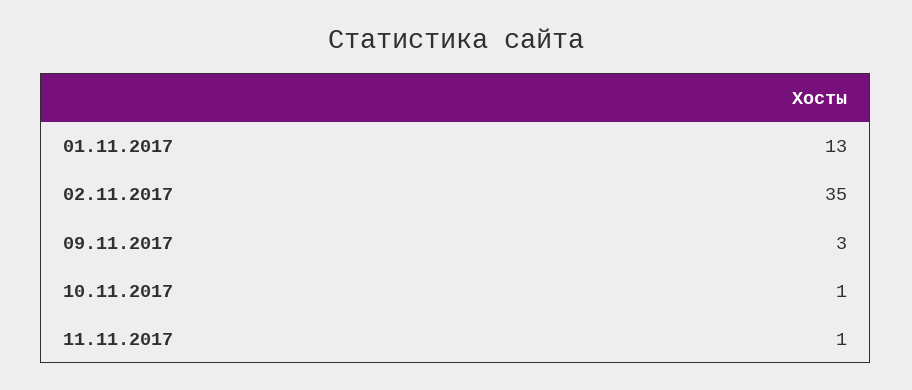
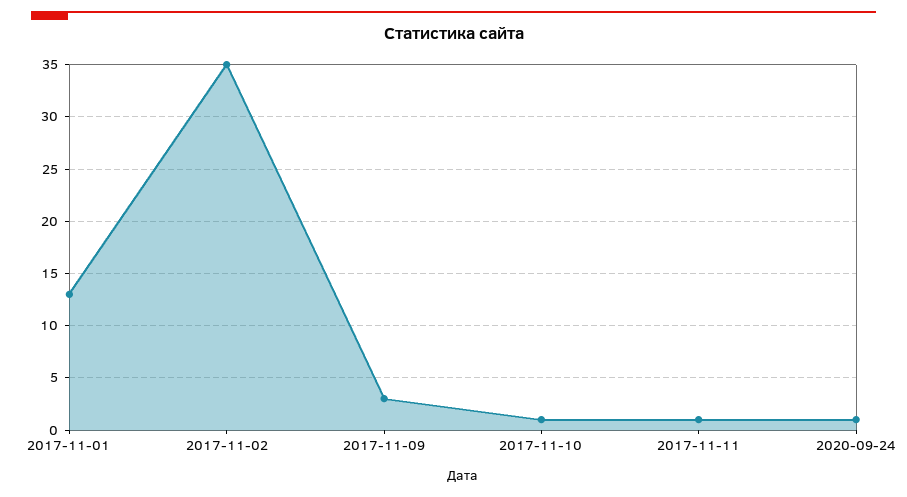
2020-09-24: none -> 1

